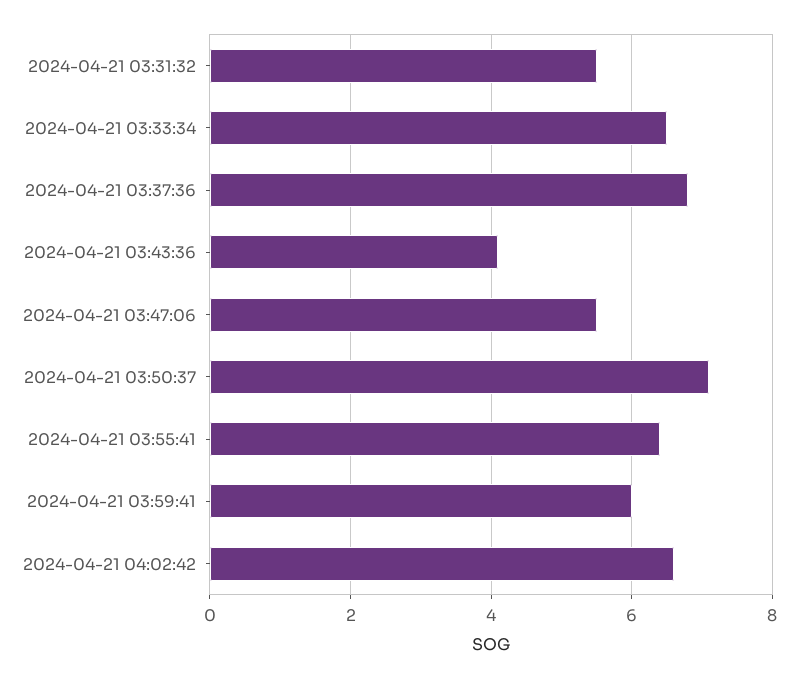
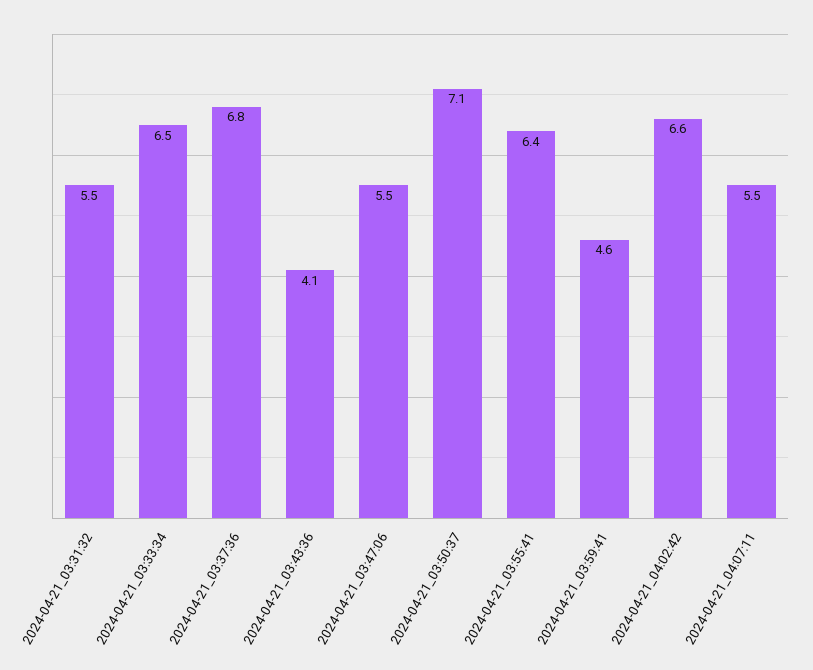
2024-04-21 03:59:41: 6 -> 4.6
2024-04-21_04:07:11: none -> 5.5

